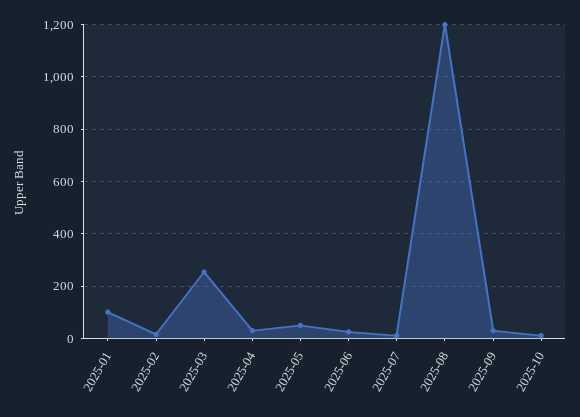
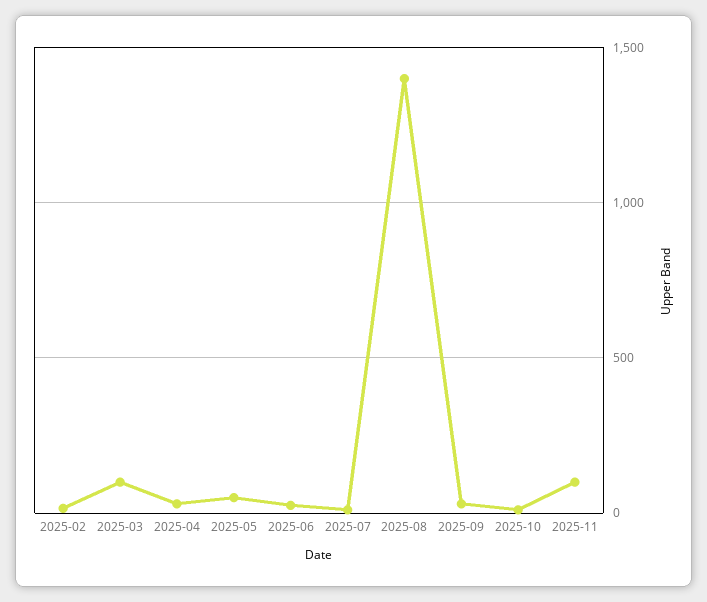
2025-01: 100 -> none
2025-03: 250 -> 100
2025-08: 1200 -> 1400
2025-11: none -> 100

